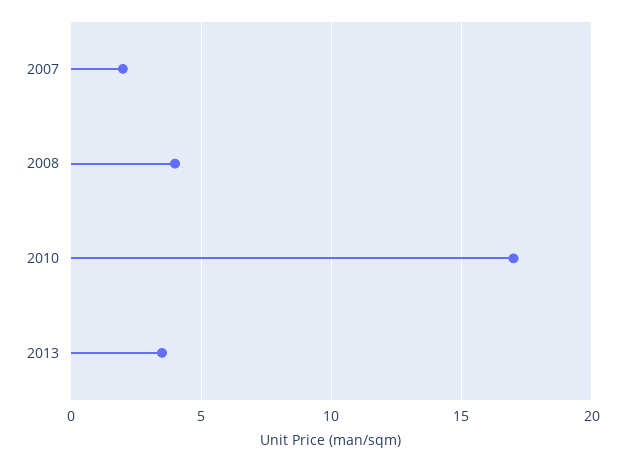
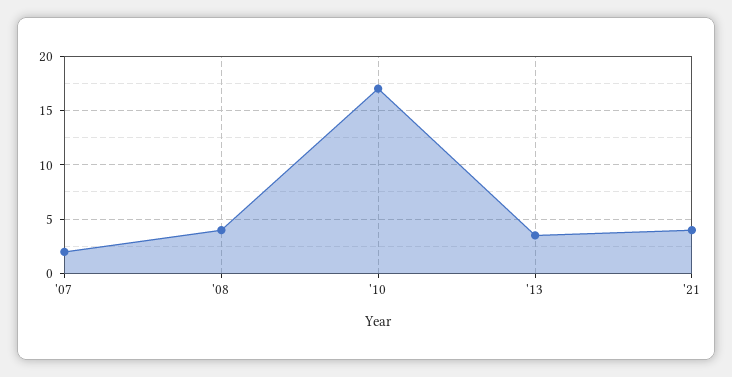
'21: none -> 4

